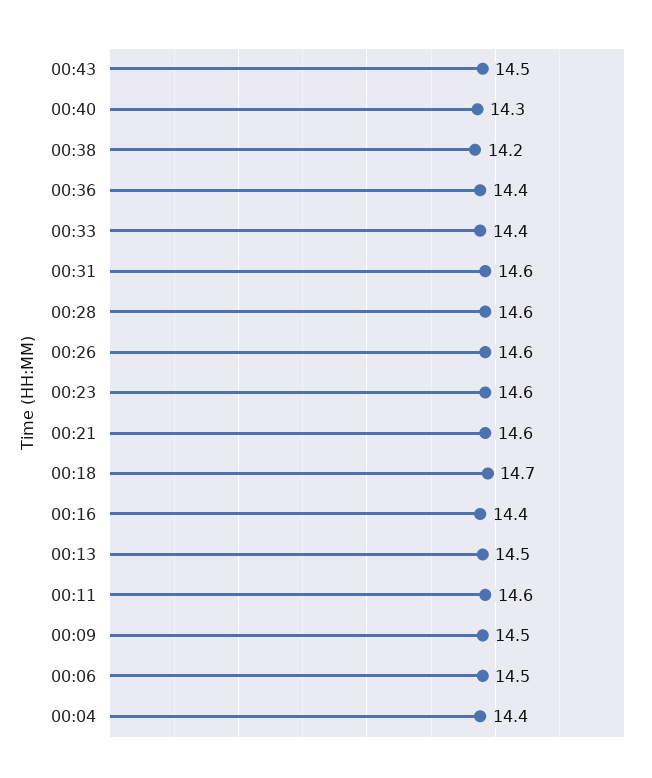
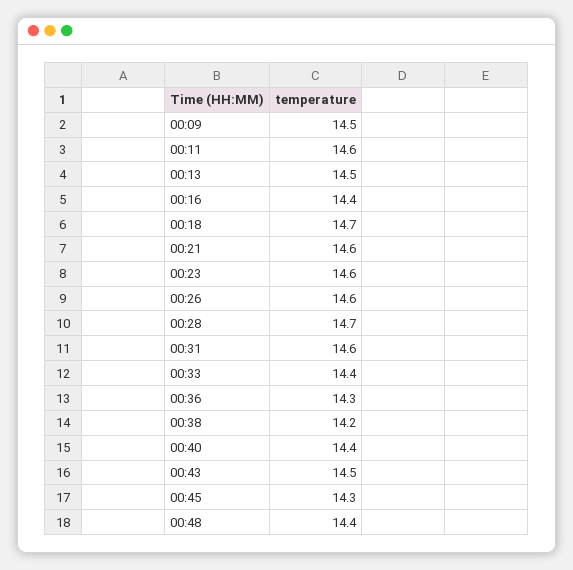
00:40: 14.3 -> 14.4
00:36: 14.4 -> 14.3
00:28: 14.6 -> 14.7
00:06: 14.5 -> none
00:04: 14.4 -> none
00:45: none -> 14.3
00:48: none -> 14.4

